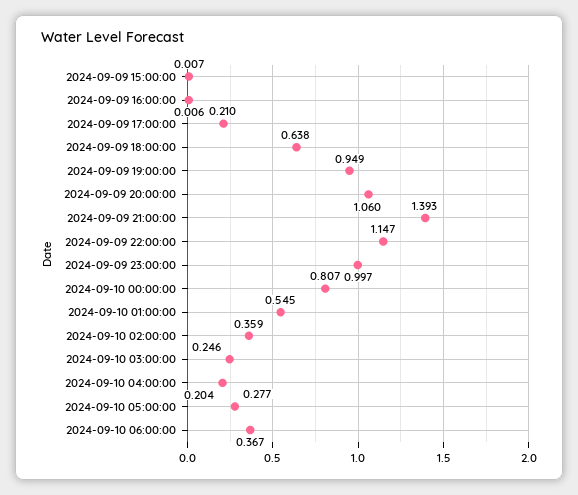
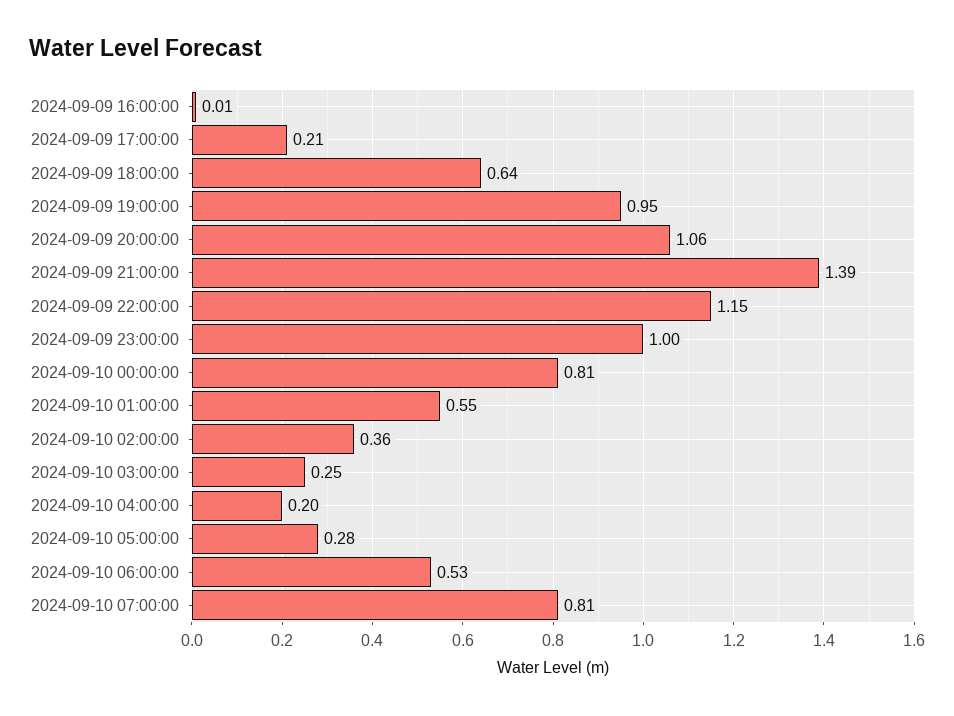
2024-09-09 15:00:00: 0.007 -> none
2024-09-10 06:00:00: 0.367 -> 0.53
2024-09-10 07:00:00: none -> 0.81

